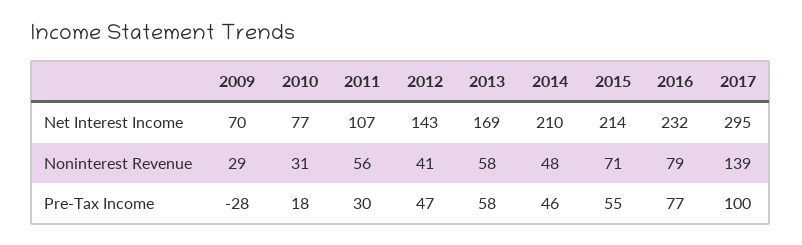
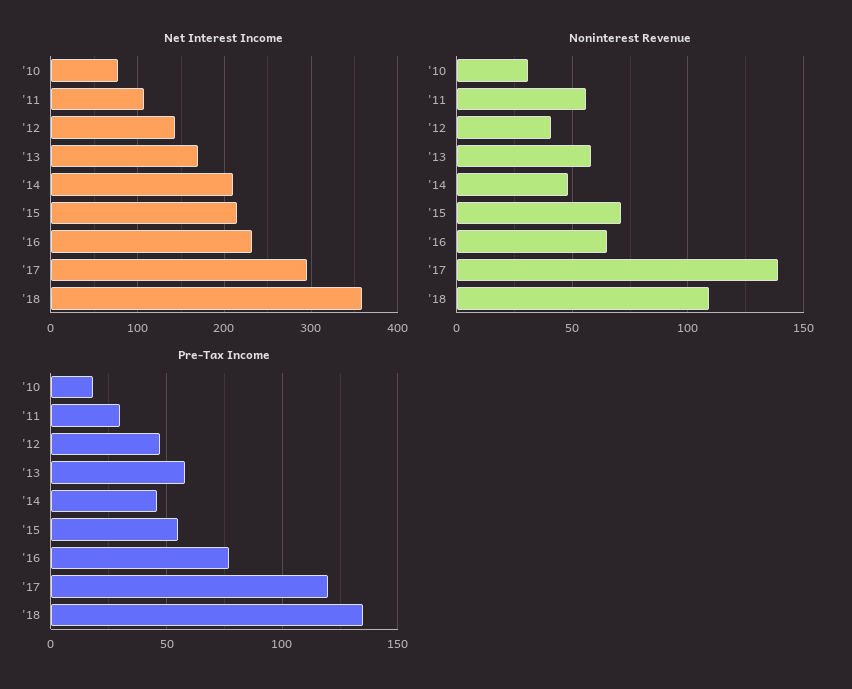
Net Interest Income, 2009: 70 -> none
Noninterest Revenue, 2009: 29 -> none
Noninterest Revenue, 2016: 79 -> 65
Pre-Tax Income, 2009: -28 -> none
Pre-Tax Income, 2017: 100 -> 120
Net Interest Income, '18: none -> 360
Noninterest Revenue, '18: none -> 110
Pre-Tax Income, '18: none -> 135

